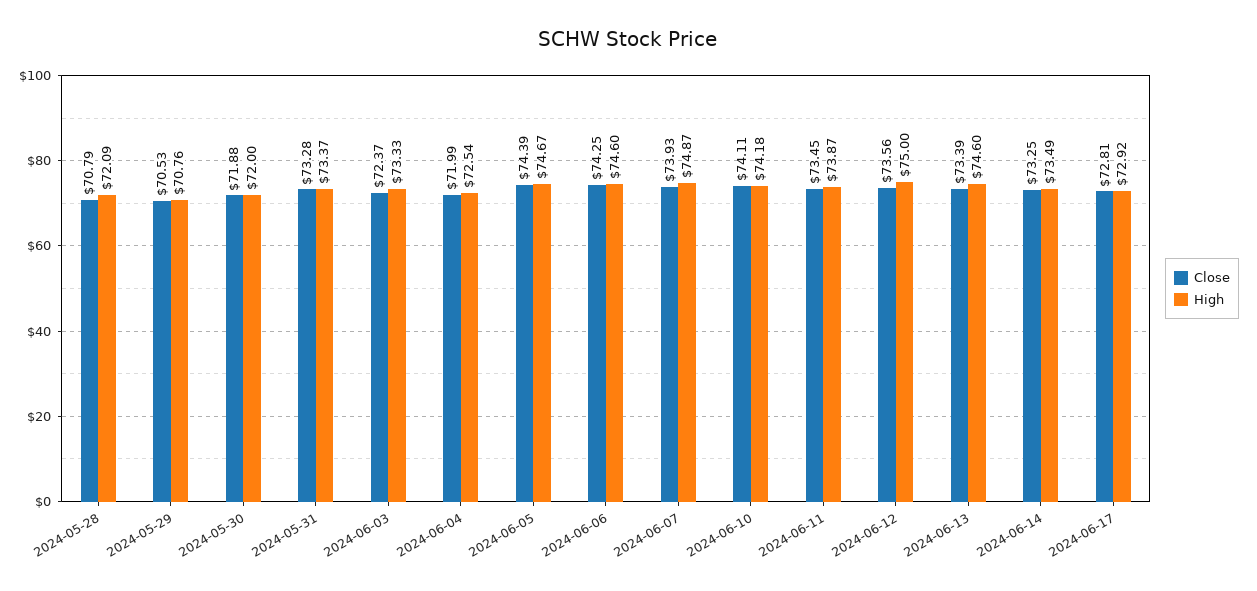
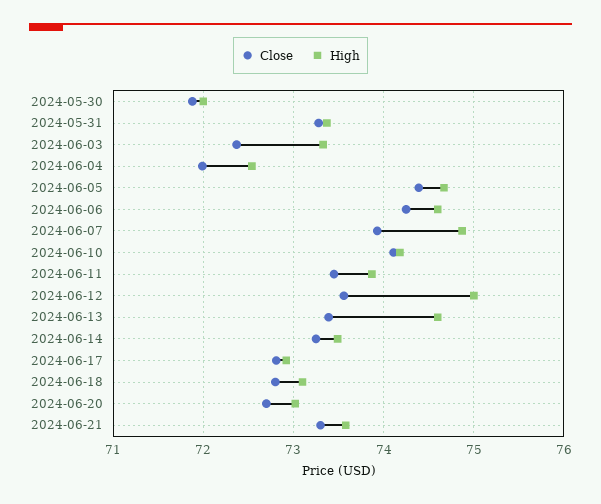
Close, 2024-05-28: 70.79 -> none
High, 2024-05-28: 72.09 -> none
Close, 2024-05-29: 70.53 -> none
High, 2024-05-29: 70.76 -> none
Close, 2024-06-18: none -> 72.8
High, 2024-06-18: none -> 73.1
Close, 2024-06-20: none -> 72.7
High, 2024-06-20: none -> 73
Close, 2024-06-21: none -> 73.3
High, 2024-06-21: none -> 73.6

